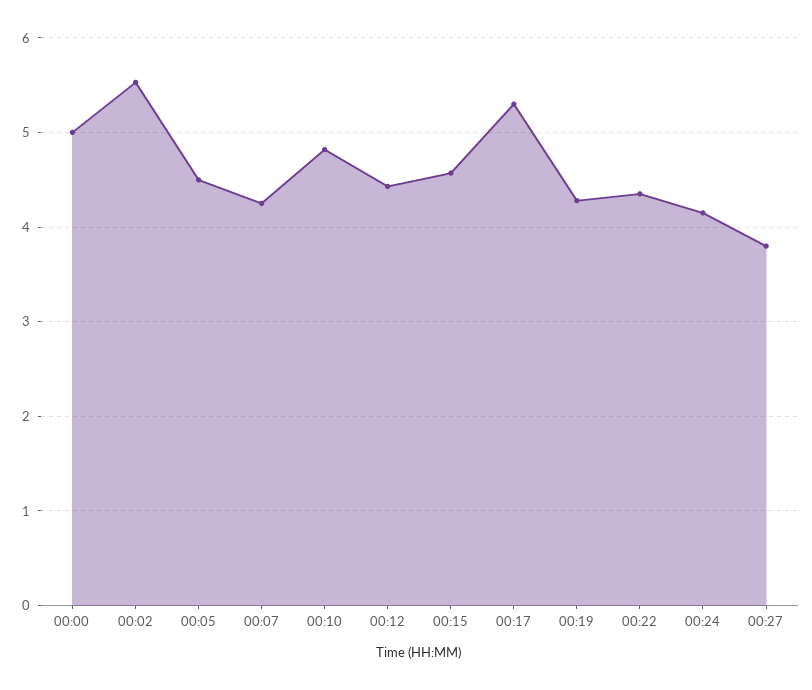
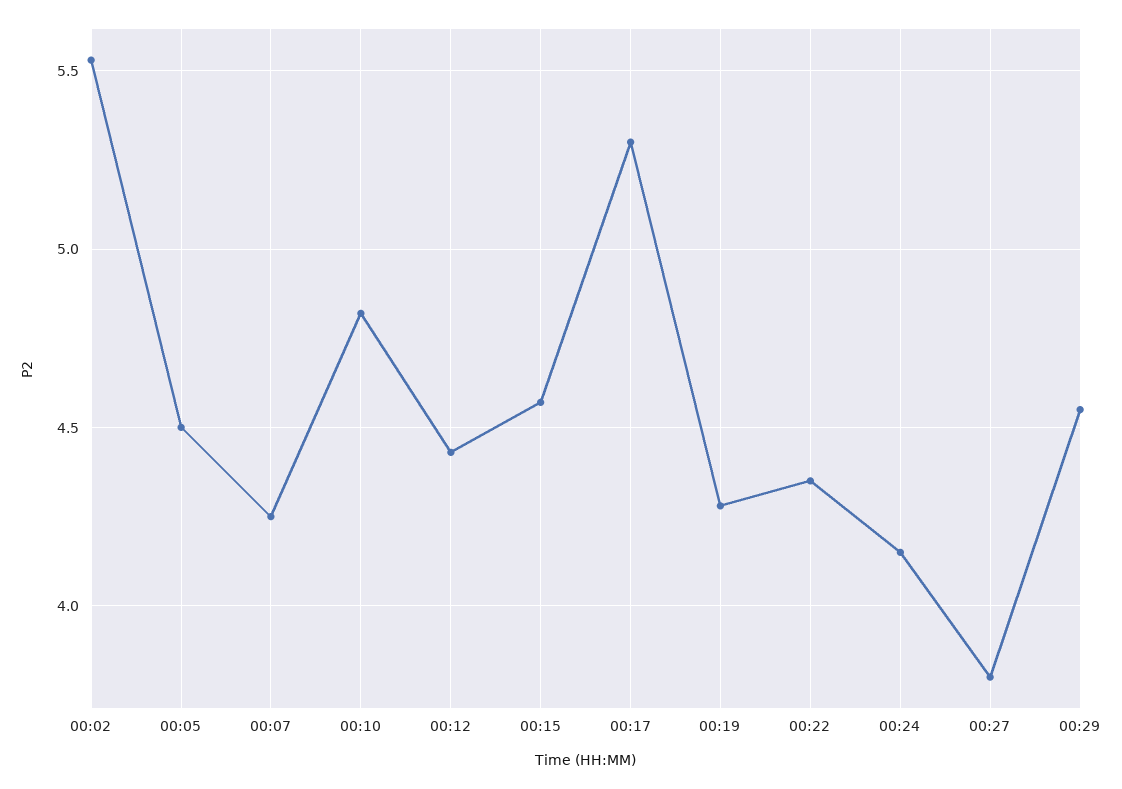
00:00: 5 -> none
00:29: none -> 4.55

